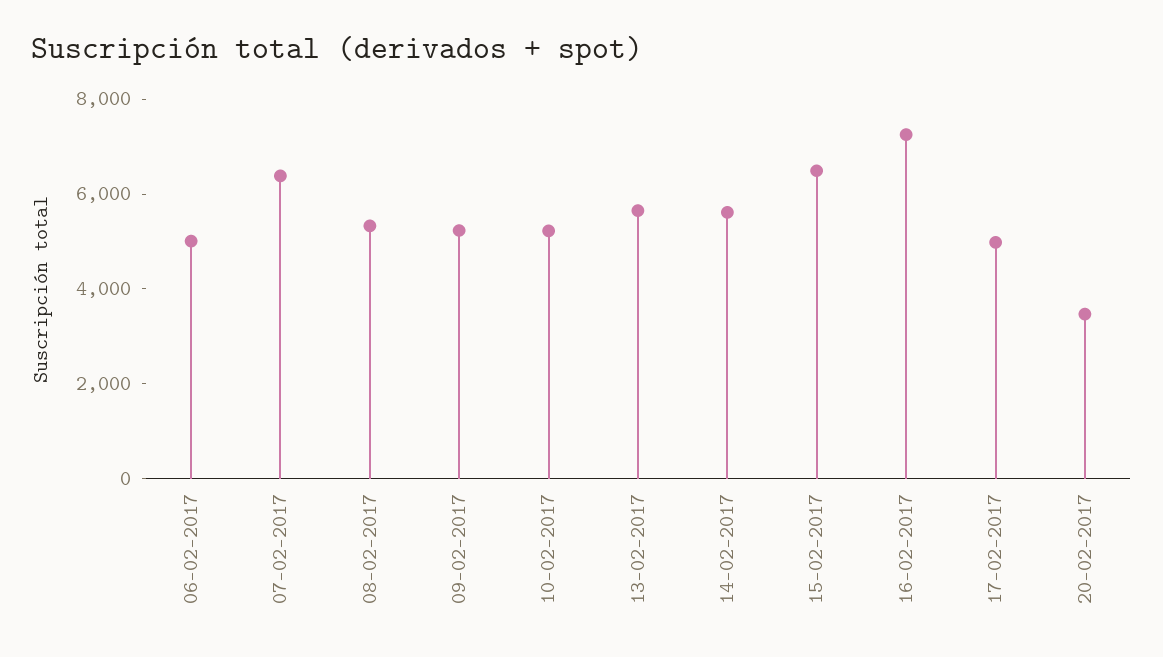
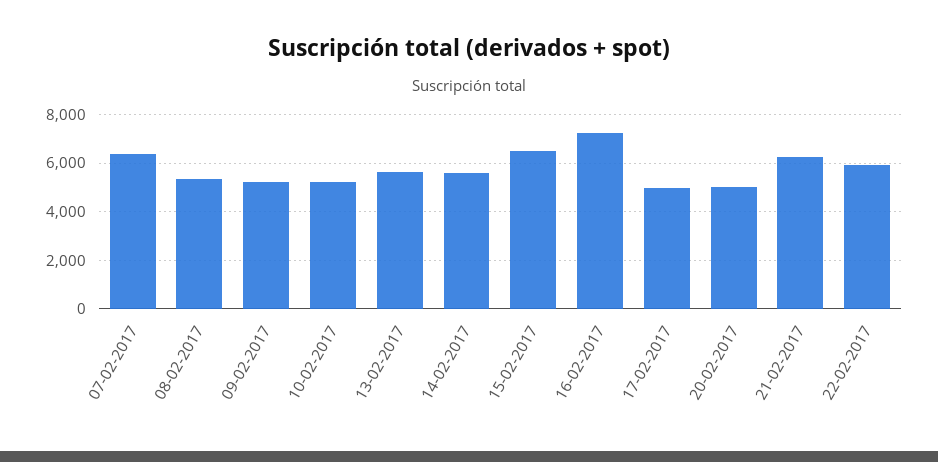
06-02-2017: 5000 -> none
20-02-2017: 3500 -> 5000
21-02-2017: none -> 6250
22-02-2017: none -> 6000

